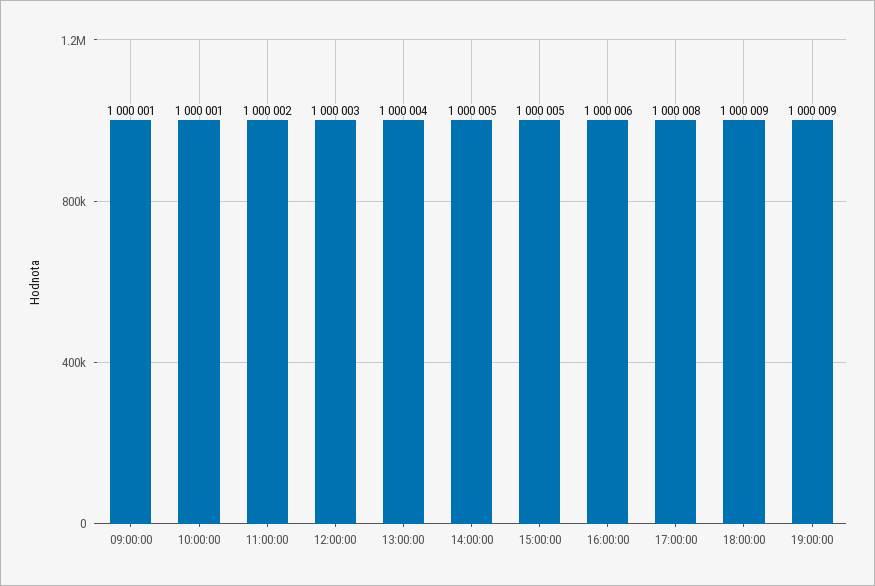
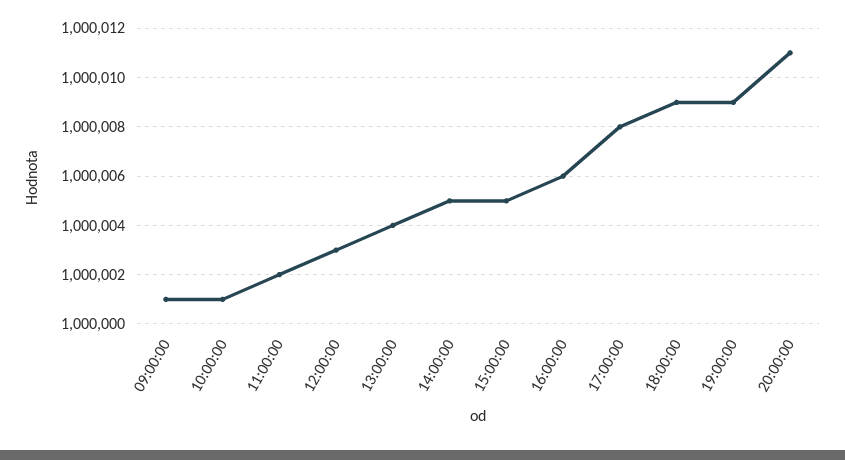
20:00:00: none -> 1000011

